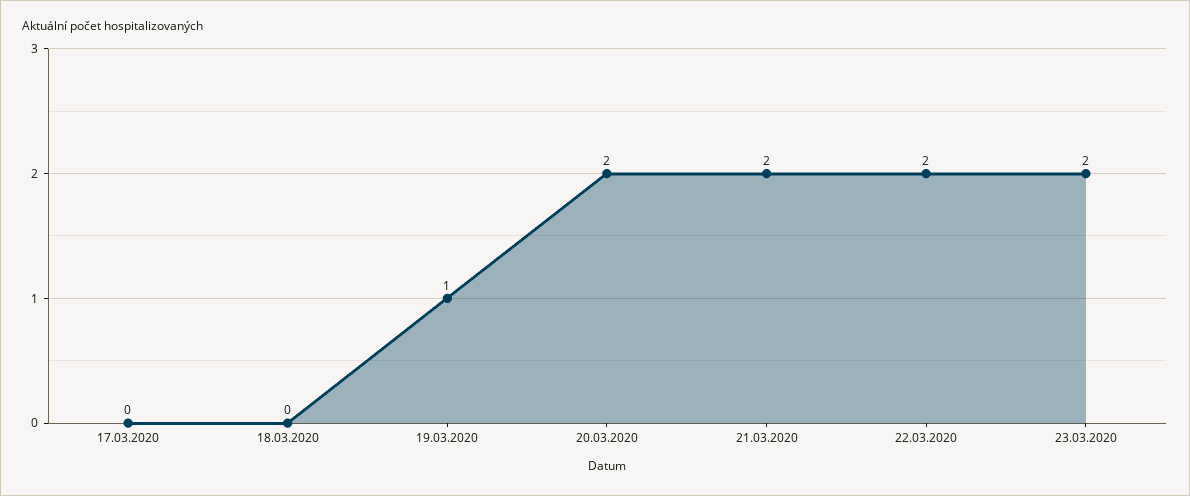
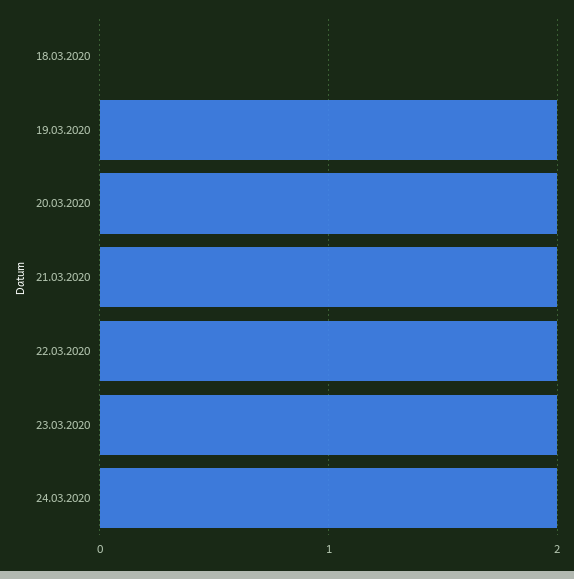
17.03.2020: 0 -> none
19.03.2020: 1 -> 2
24.03.2020: none -> 2

